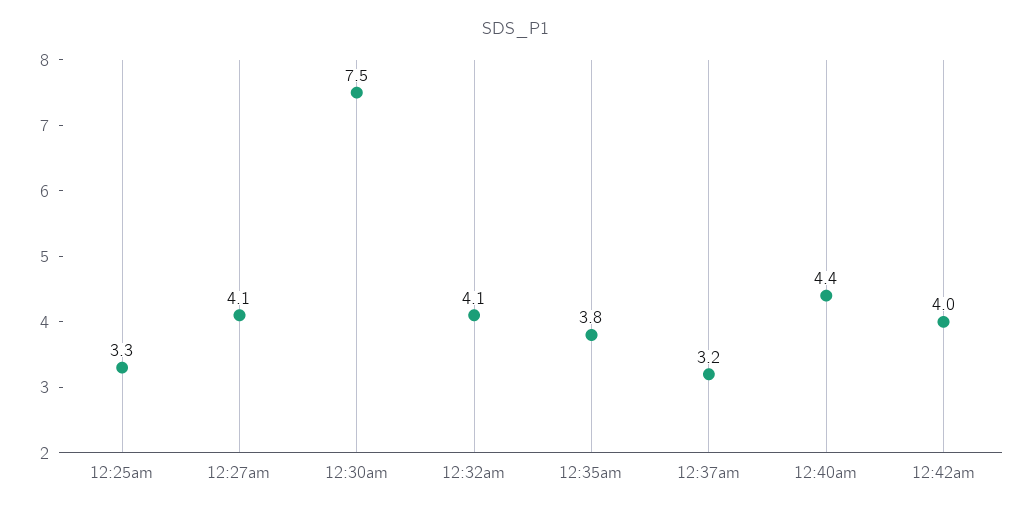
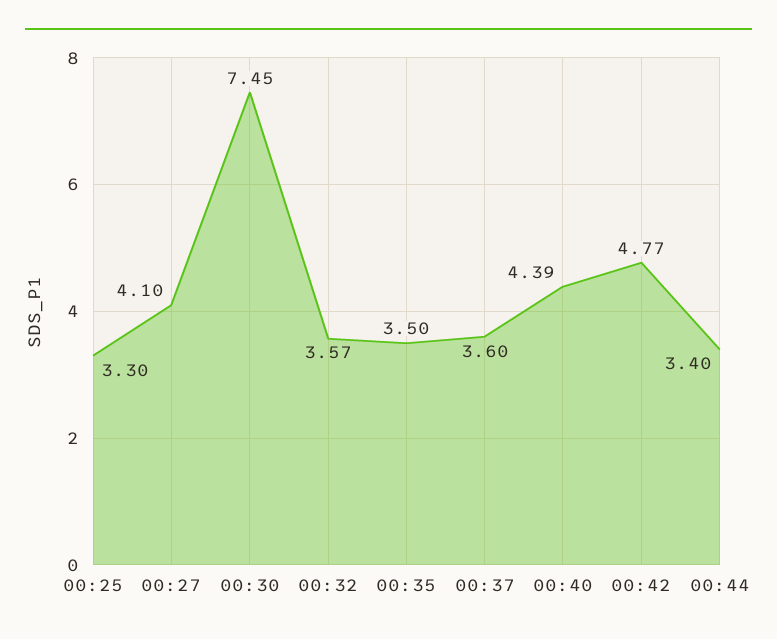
12:32am: 4.1 -> 3.57
12:35am: 3.8 -> 3.5
12:37am: 3.2 -> 3.6
12:42am: 4 -> 4.77
00:44: none -> 3.4

